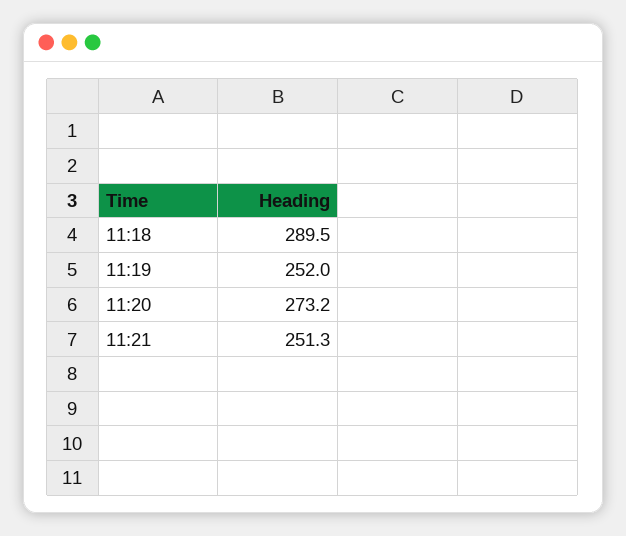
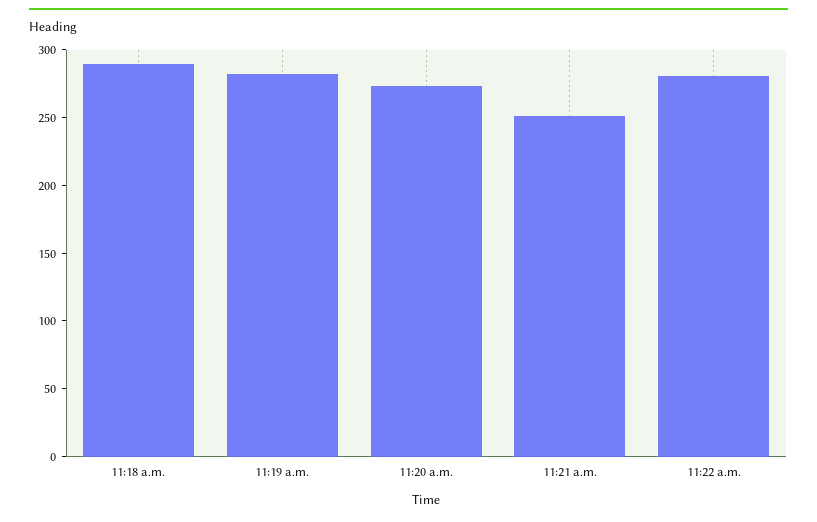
11:19: 252 -> 280
11:22 a.m.: none -> 280

